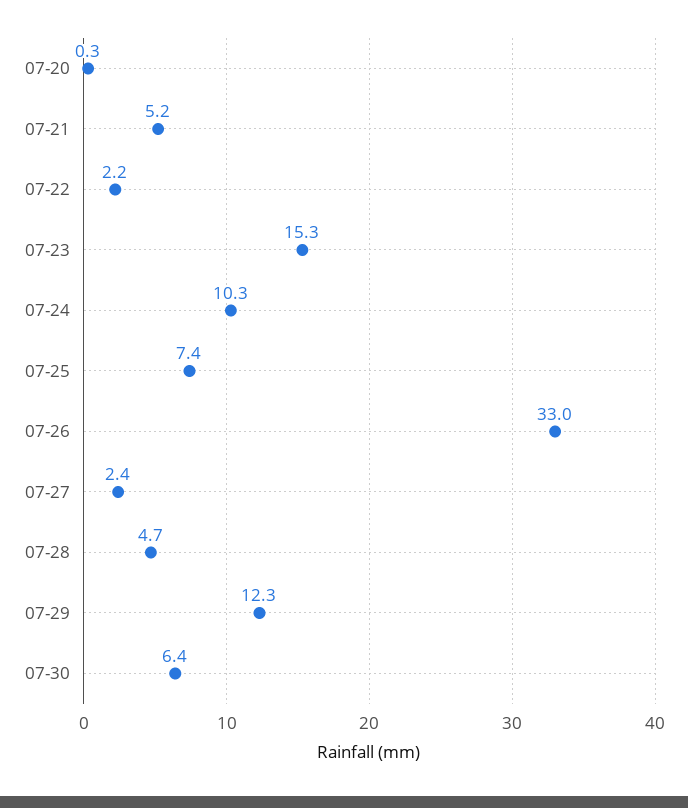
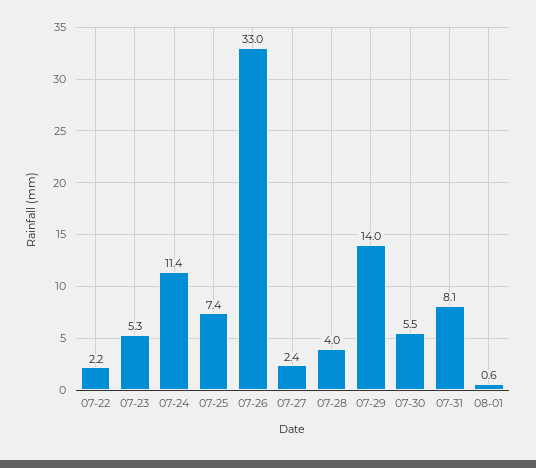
07-20: 0.3 -> none
07-21: 5.2 -> none
07-23: 15.3 -> 5.3
07-24: 10.3 -> 11.4
07-28: 4.7 -> 4
07-29: 12.3 -> 14
07-30: 6.4 -> 5.5
07-31: none -> 8.1
08-01: none -> 0.6

